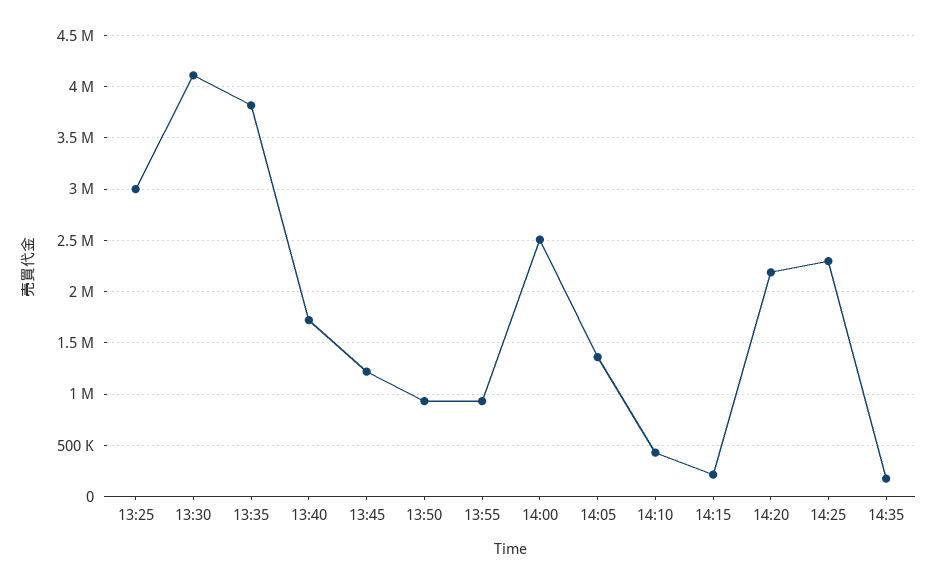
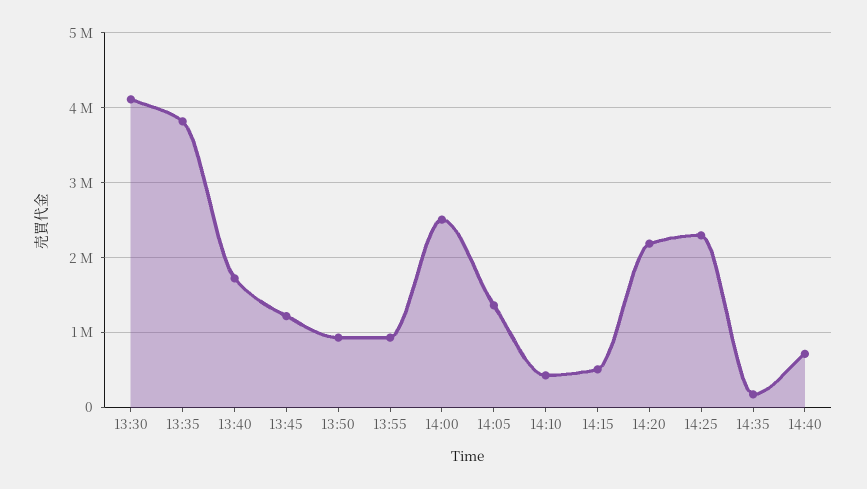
13:25: 3000000 -> none
14:15: 200000 -> 500000
14:40: none -> 700000

